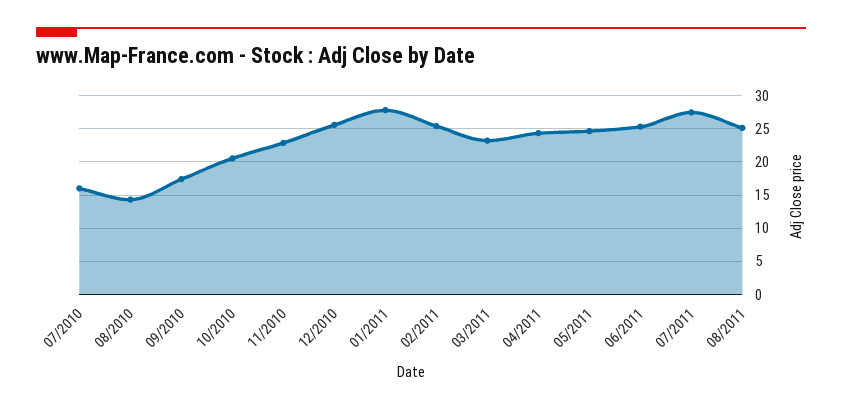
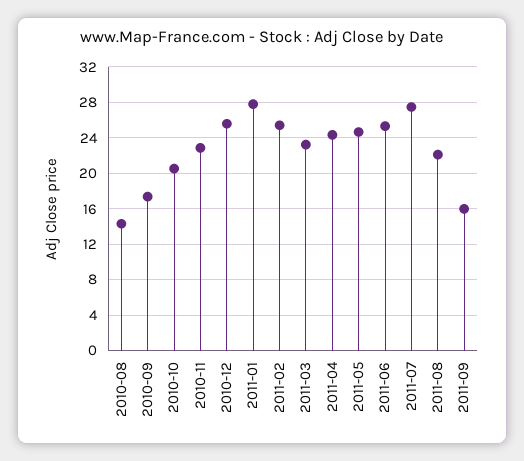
07/2010: 16 -> none
08/2011: 25 -> 22
2011-09: none -> 16

